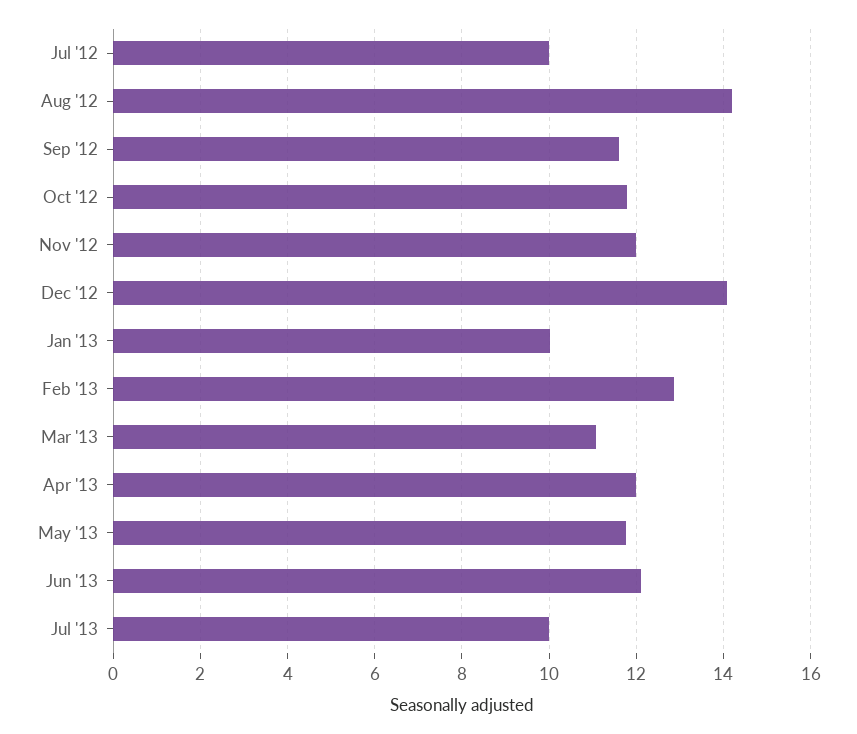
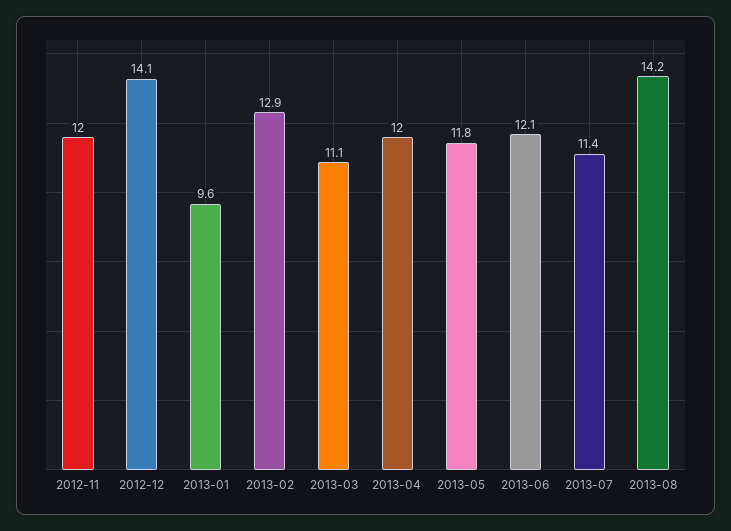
Jul '12: 10 -> none
Aug '12: 14.2 -> none
Sep '12: 11.6 -> none
Oct '12: 11.8 -> none
Jan '13: 10 -> 9.6
Jul '13: 10 -> 11.4
2013-08: none -> 14.2

